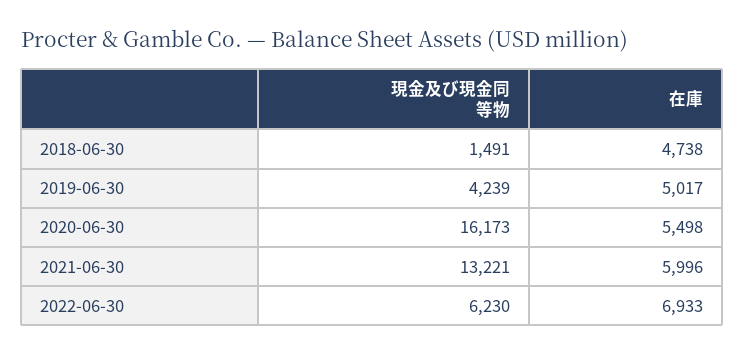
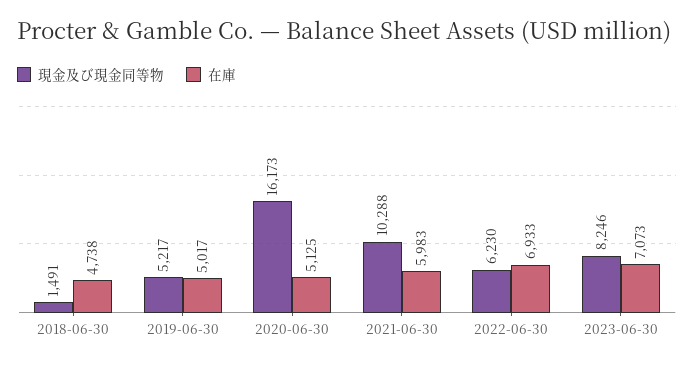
現金及び現金同等物, 2019-06-30: 4239 -> 5217
在庫, 2020-06-30: 5498 -> 5125
現金及び現金同等物, 2021-06-30: 13221 -> 10288
在庫, 2021-06-30: 5996 -> 5983
現金及び現金同等物, 2023-06-30: none -> 8246
在庫, 2023-06-30: none -> 7073

